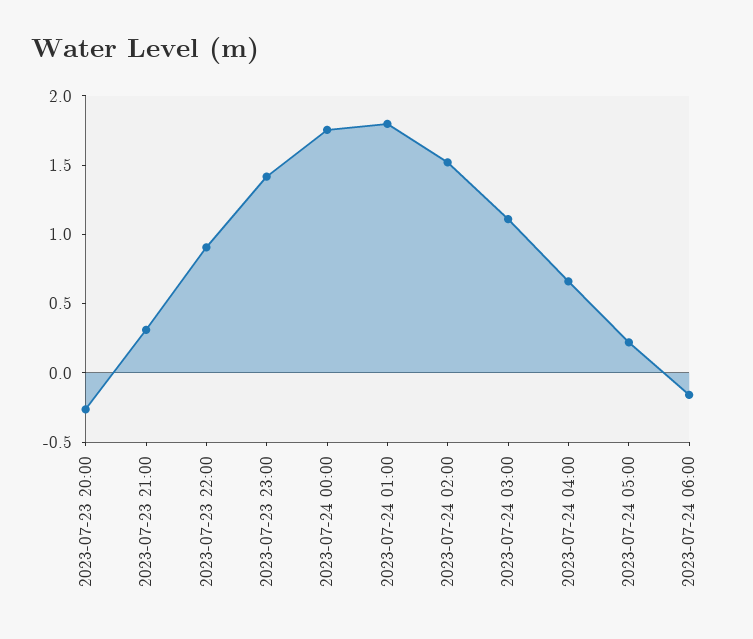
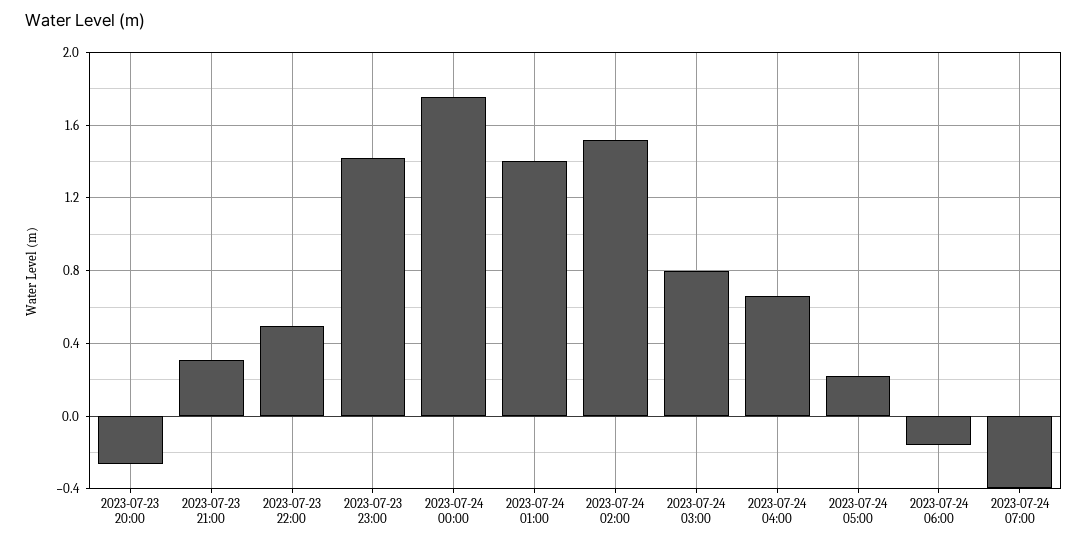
2023-07-23 22:00: 0.9 -> 0.5
2023-07-24 01:00: 1.8 -> 1.4
2023-07-24 03:00: 1.1 -> 0.8
2023-07-24 07:00: none -> -0.4

